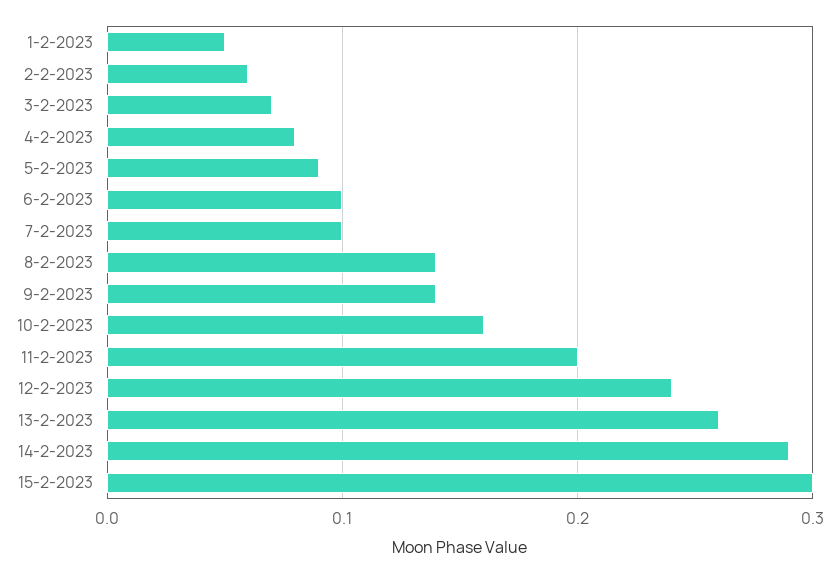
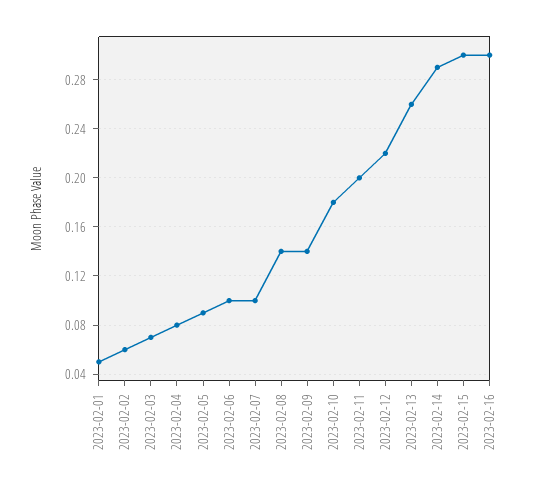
10-2-2023: 0.16 -> 0.18
12-2-2023: 0.24 -> 0.22
2023-02-16: none -> 0.3

